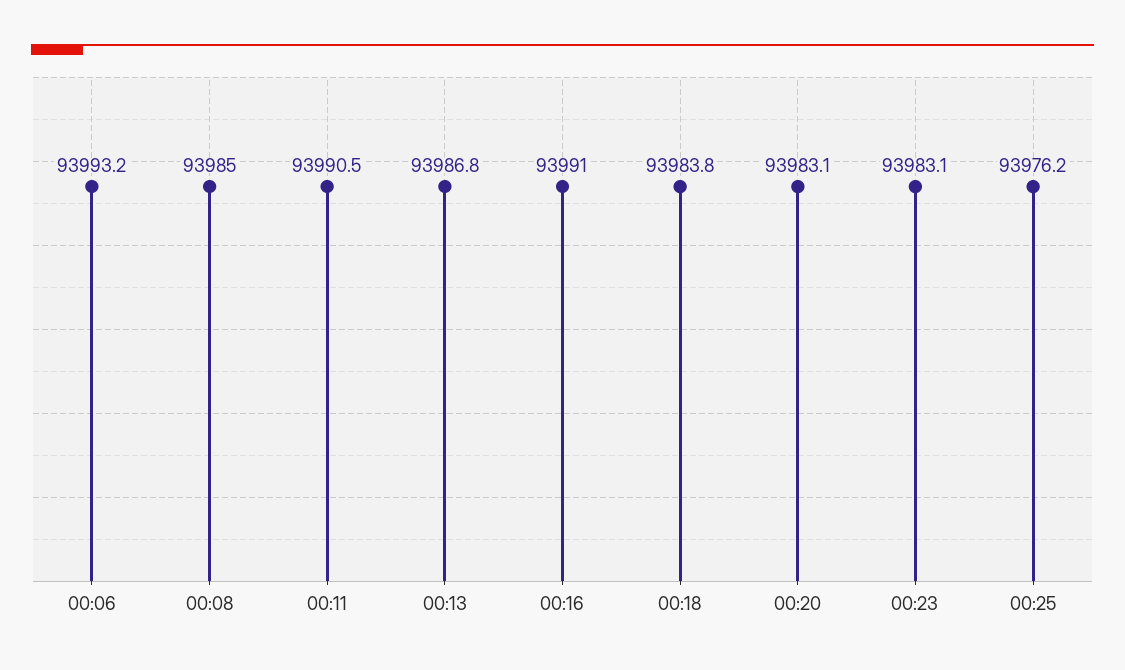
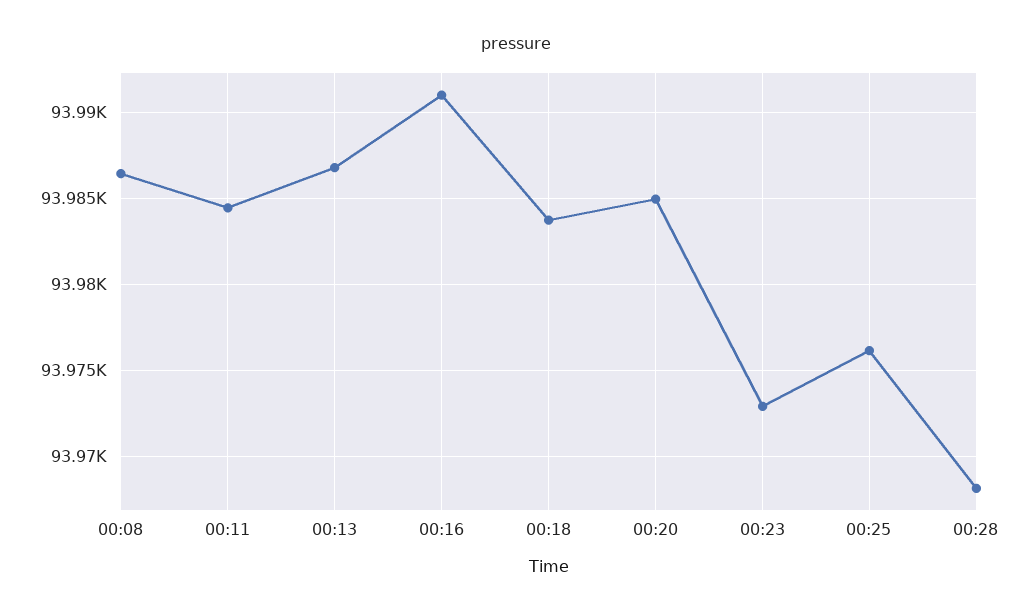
00:06: 93993.2 -> none
00:08: 93985 -> 93986.5
00:11: 93990.5 -> 93984.5
00:20: 93983.1 -> 93985
00:23: 93983.1 -> 93973
00:28: none -> 93968

